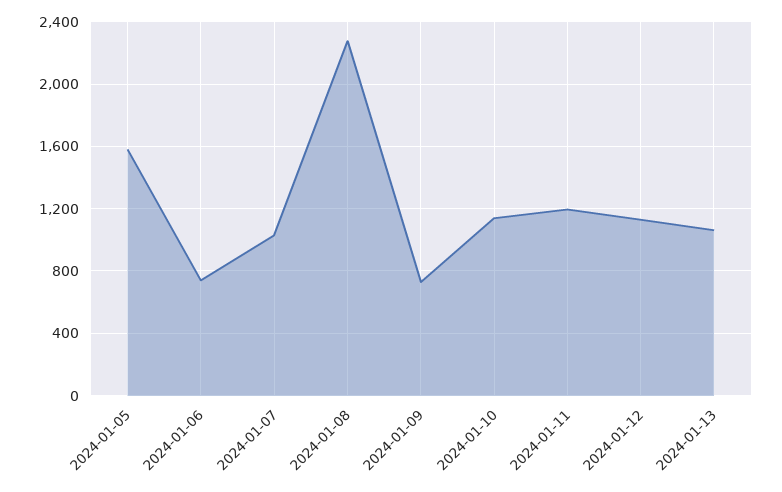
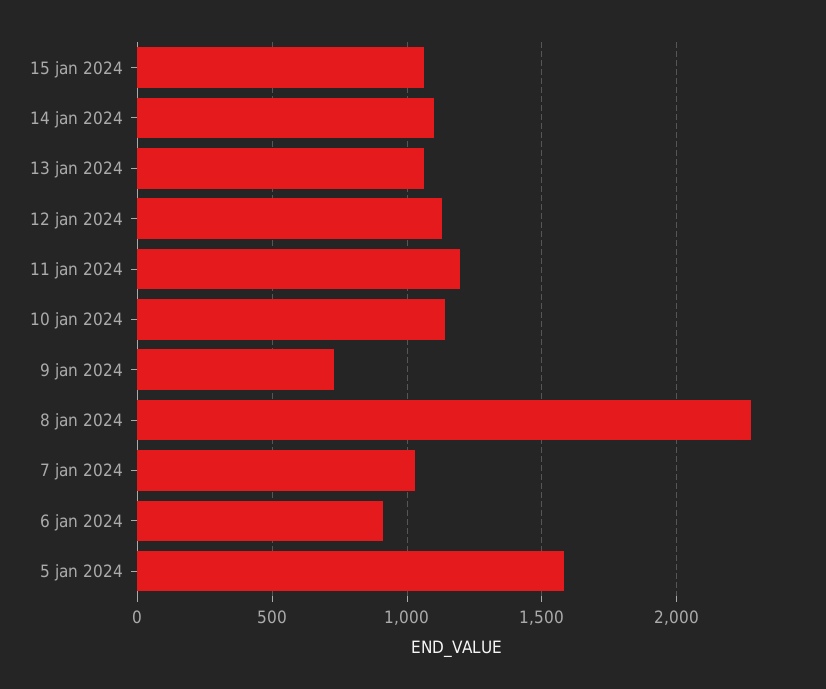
2024-01-06: 750 -> 900
15 jan 2024: none -> 1050
14 jan 2024: none -> 1100

